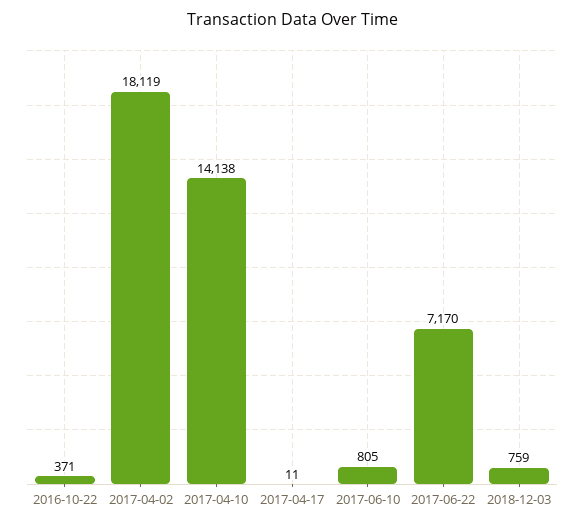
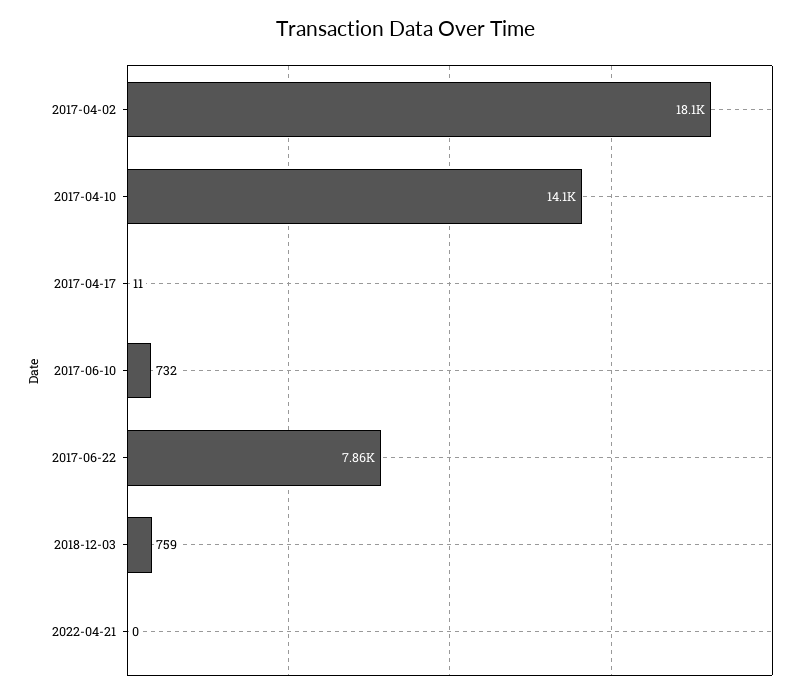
2016-10-22: 371 -> none
2017-06-10: 805 -> 732
2017-06-22: 7170 -> 7860
2022-04-21: none -> 0

